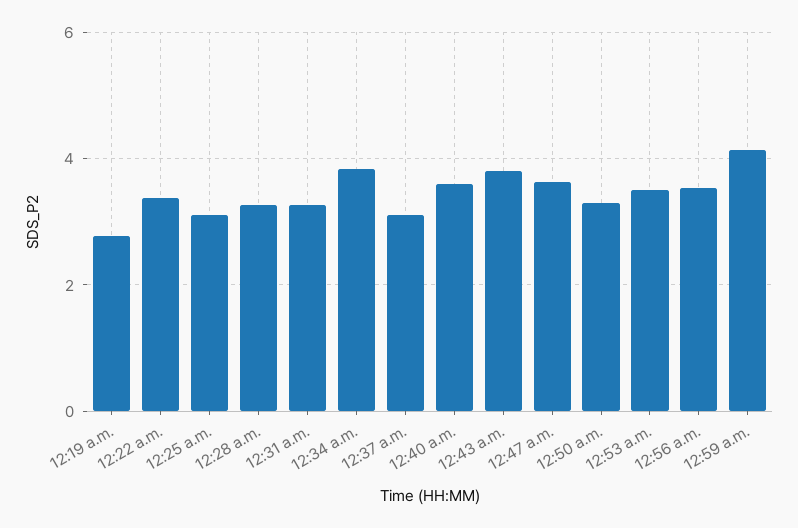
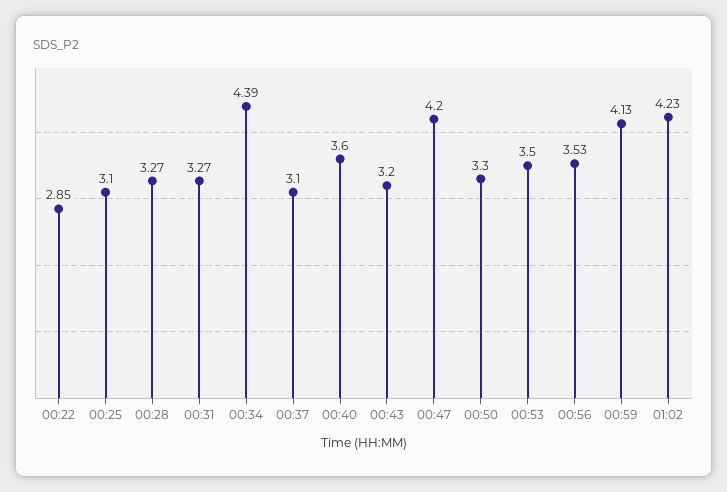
12:19 a.m.: 2.8 -> none
12:22 a.m.: 3.4 -> 2.85
12:34 a.m.: 3.8 -> 4.39
12:43 a.m.: 3.8 -> 3.2
12:47 a.m.: 3.6 -> 4.2
01:02: none -> 4.23

